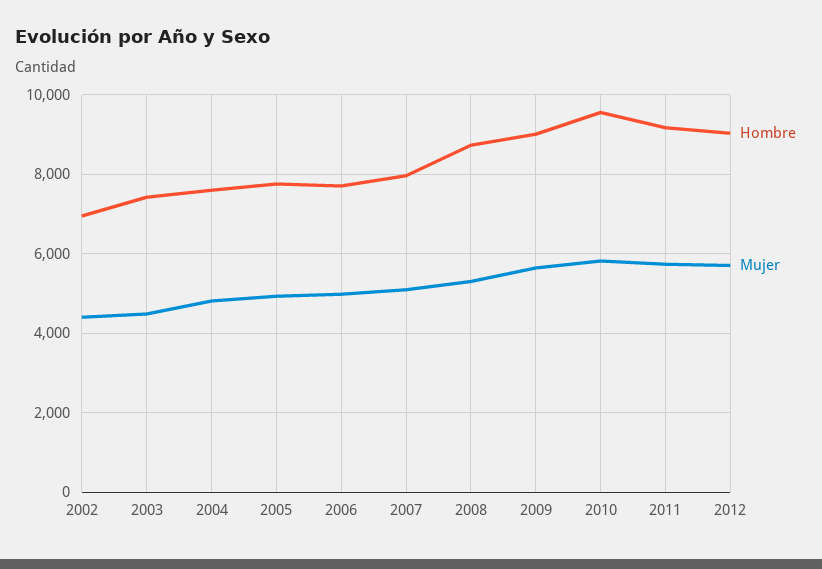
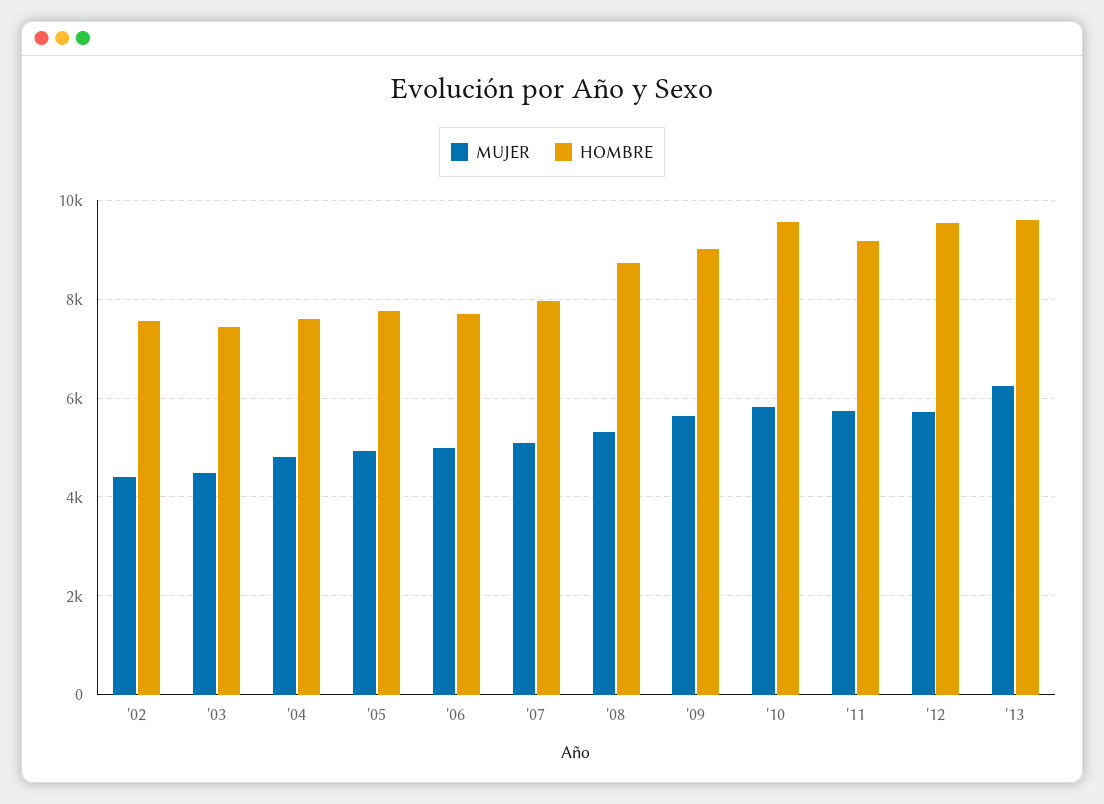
Hombre, 2002: 7000 -> 7600
Hombre, 2012: 9000 -> 9600
Mujer, '13: none -> 6200
Hombre, '13: none -> 9600

